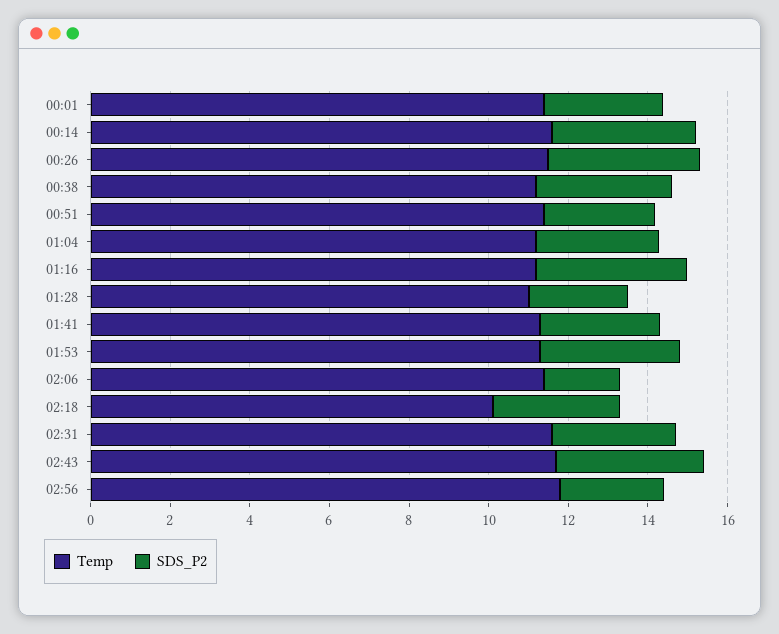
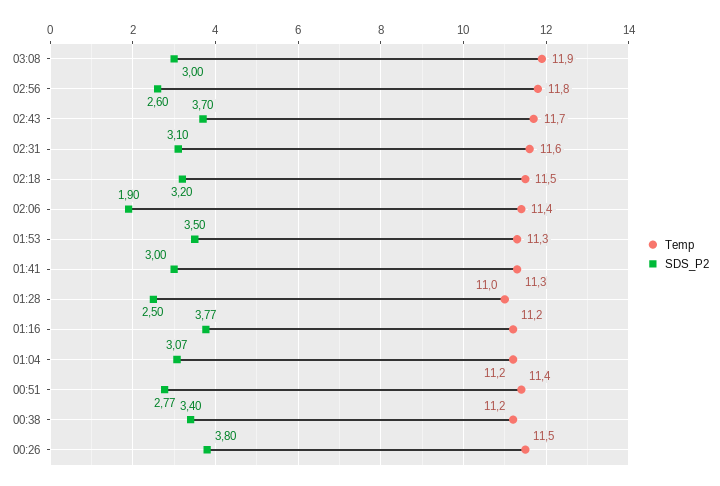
Temp, 00:01: 11.5 -> none
SDS_P2, 00:01: 3 -> none
Temp, 00:14: 11.5 -> none
SDS_P2, 00:14: 3.5 -> none
Temp, 02:18: 10 -> 11.5
Temp, 03:08: none -> 11.9
SDS_P2, 03:08: none -> 3

